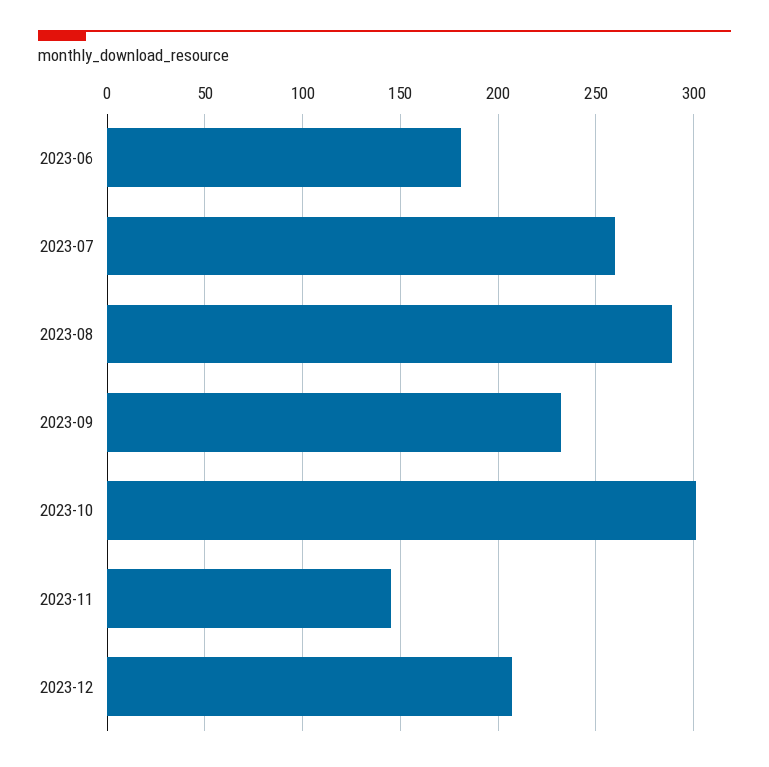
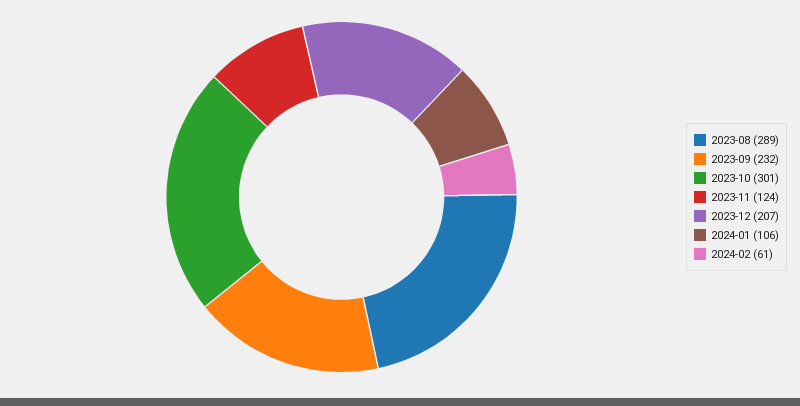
2023-06: 180 -> none
2023-07: 260 -> none
2023-11: 145 -> 124
2024-01: none -> 106
2024-02: none -> 61

